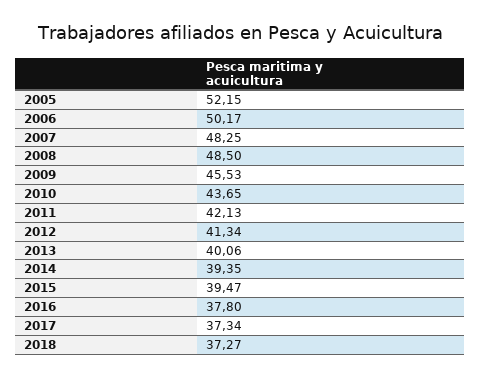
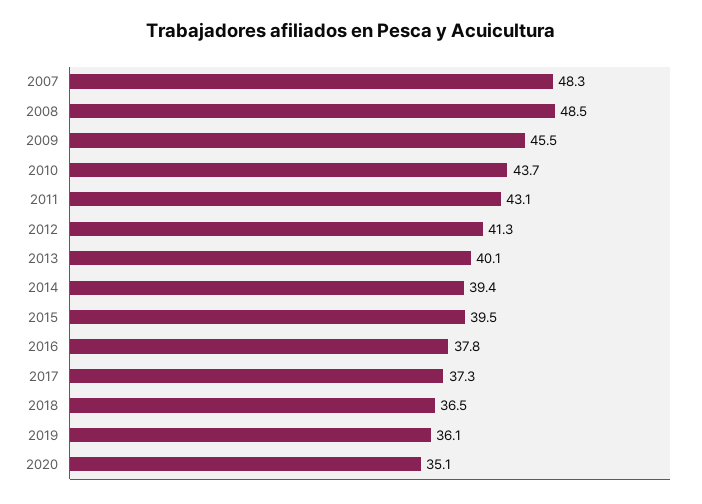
2005: 52.15 -> none
2006: 50.17 -> none
2011: 42.13 -> 43.1
2018: 37.27 -> 36.5
2019: none -> 36.1
2020: none -> 35.1

